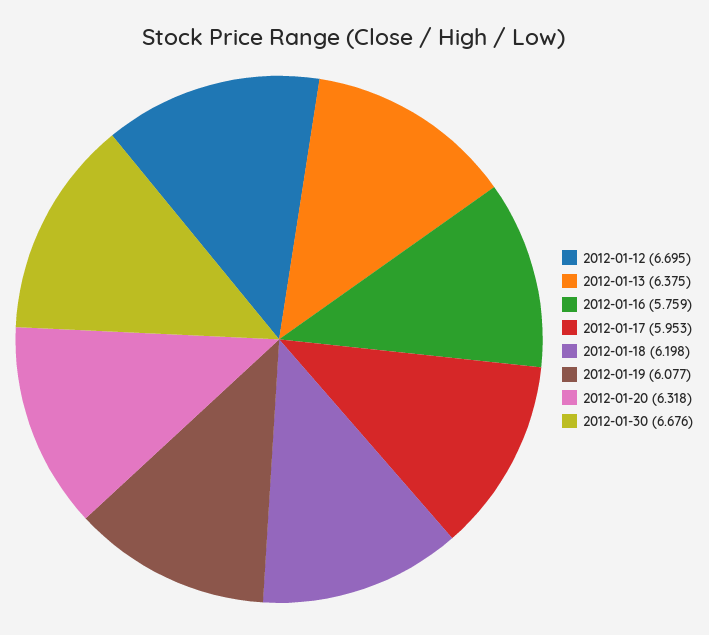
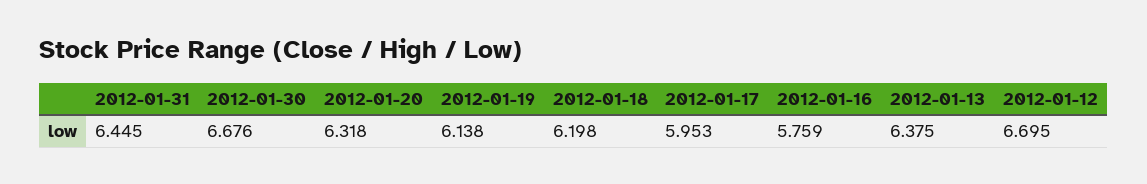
2012-01-19: 6.077 -> 6.138
2012-01-31: none -> 6.445

